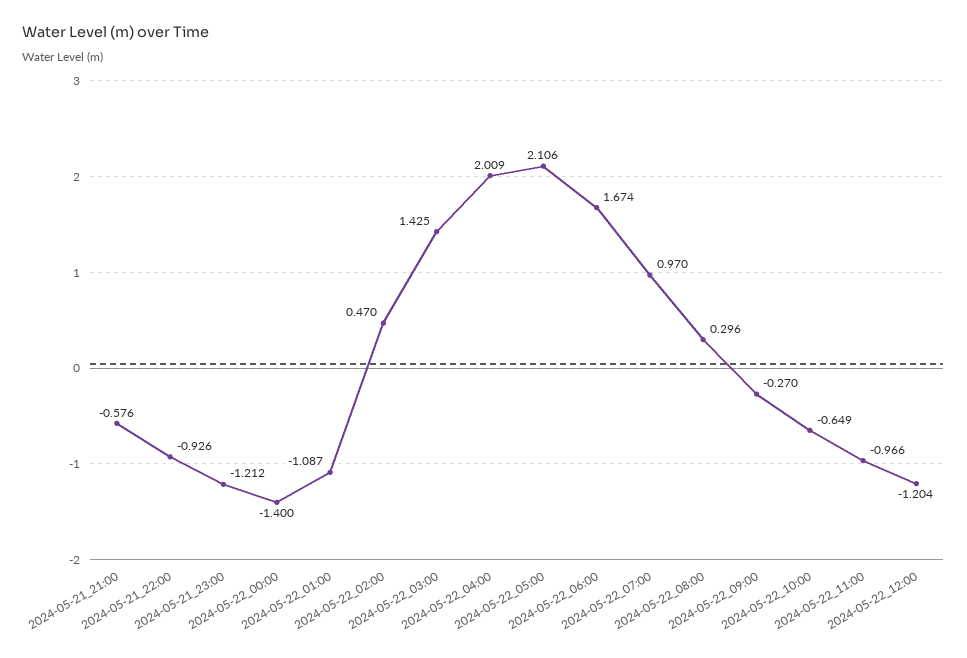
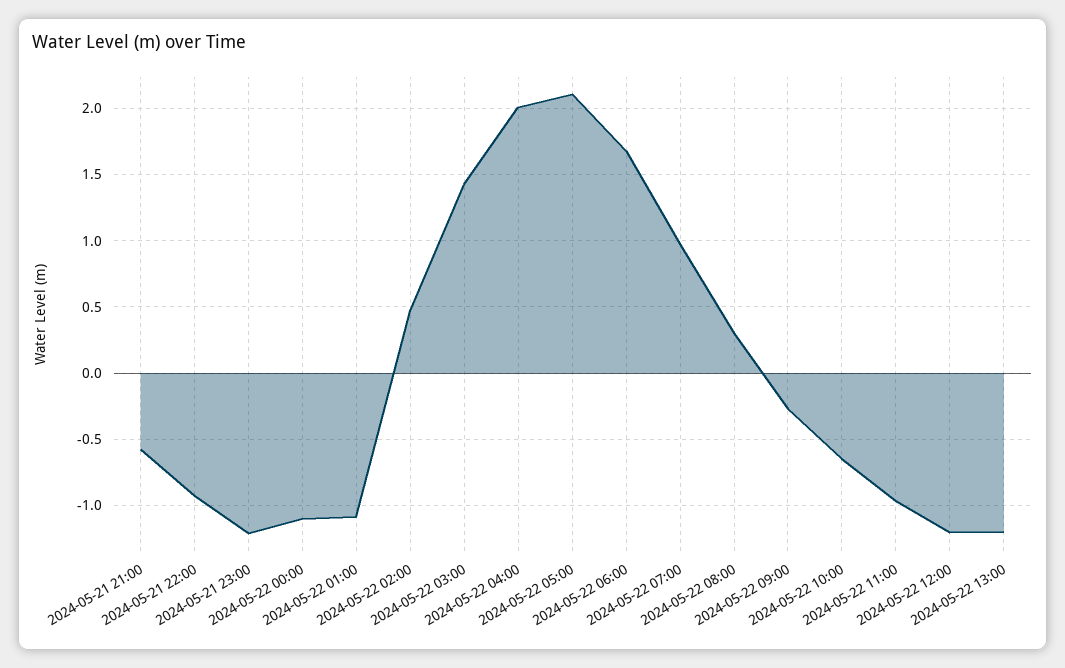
2024-05-22_00:00: -1.4 -> -1.1
2024-05-22 13:00: none -> -1.2

